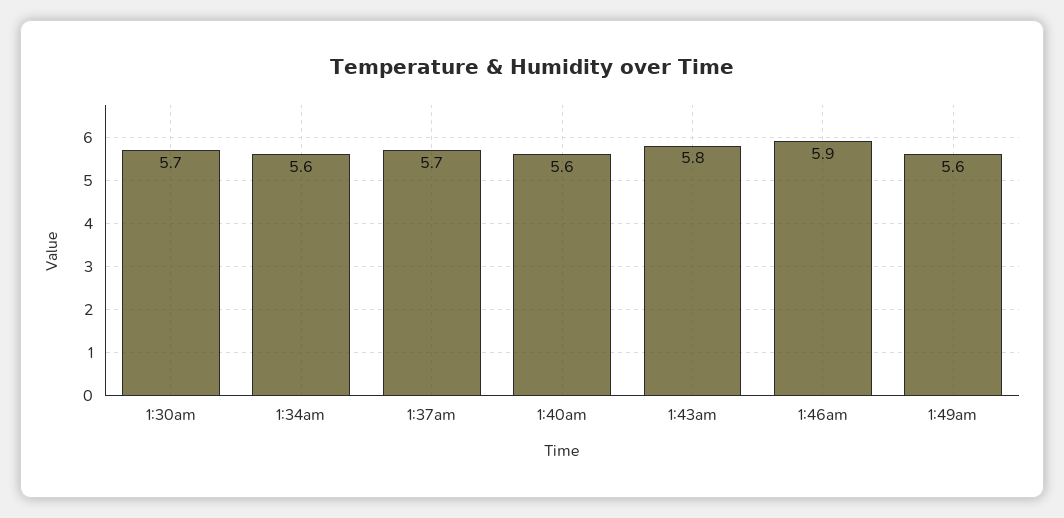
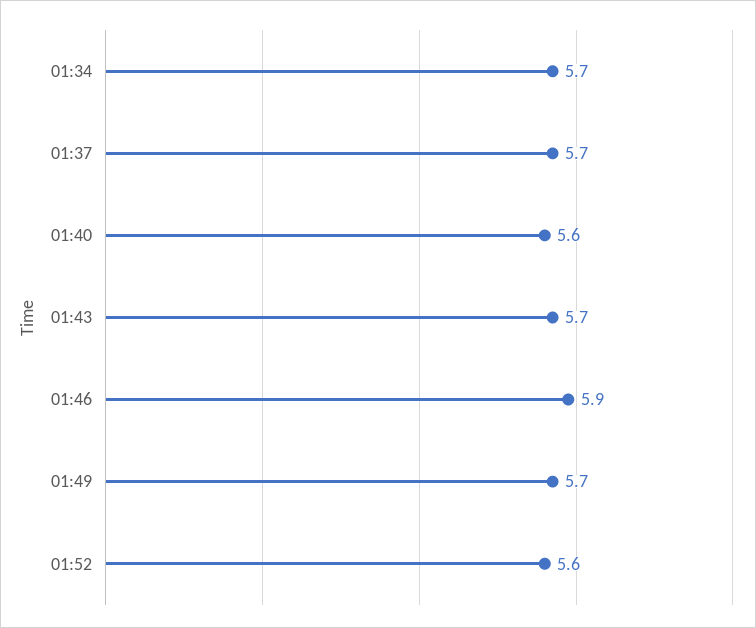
1:30am: 5.7 -> none
1:34am: 5.6 -> 5.7
1:43am: 5.8 -> 5.7
1:49am: 5.6 -> 5.7
01:52: none -> 5.6

